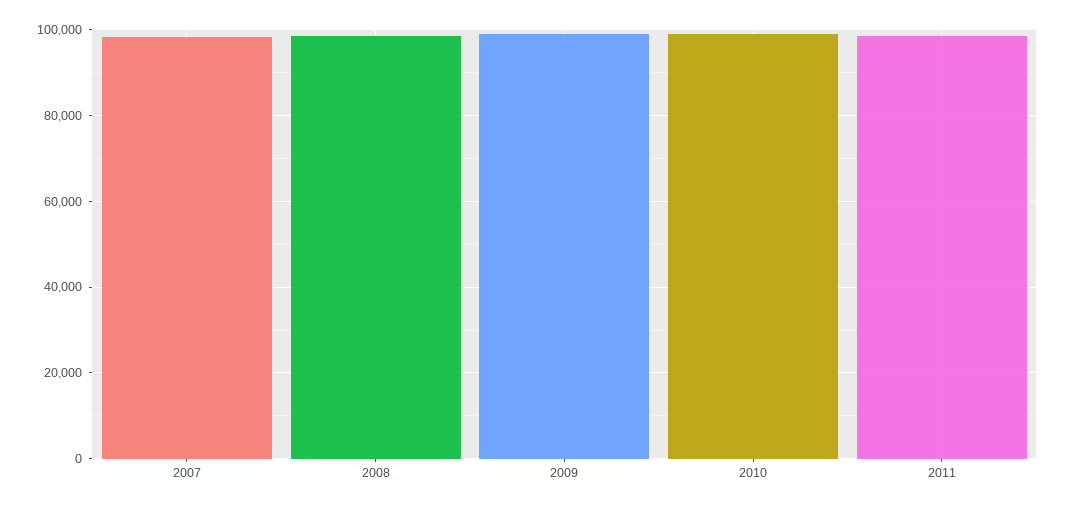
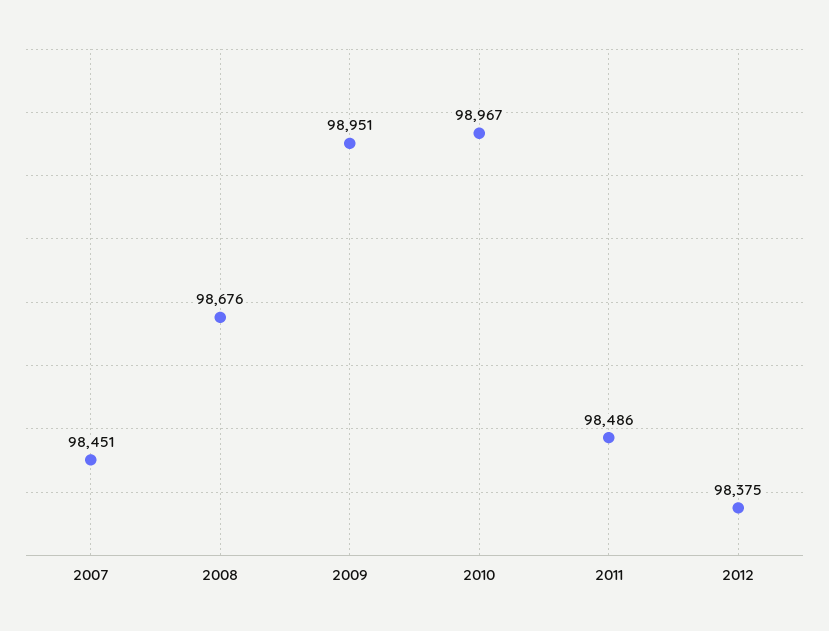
2012: none -> 98375

